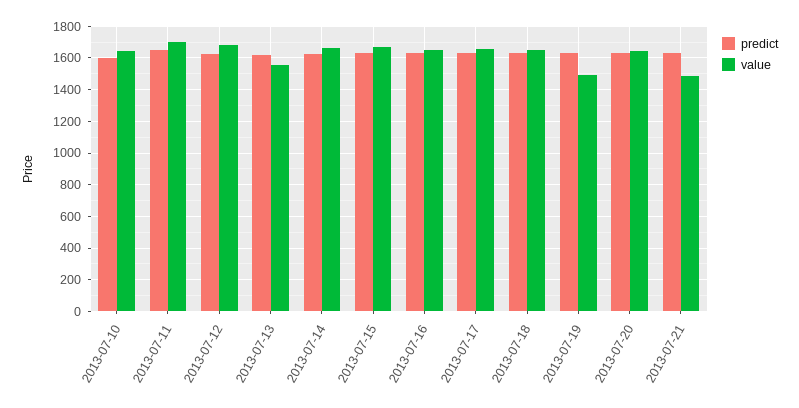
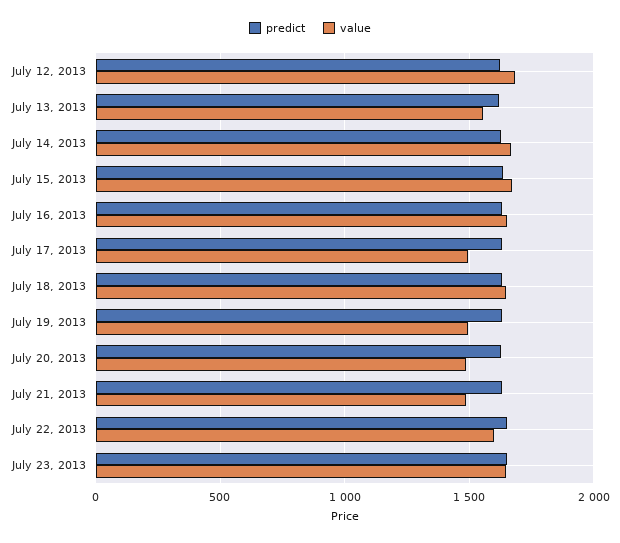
predict, 2013-07-10: 1600 -> none
value, 2013-07-10: 1650 -> none
predict, 2013-07-11: 1650 -> none
value, 2013-07-11: 1700 -> none
value, 2013-07-17: 1650 -> 1500
value, 2013-07-20: 1650 -> 1500
predict, July 22, 2013: none -> 1650
value, July 22, 2013: none -> 1600
predict, July 23, 2013: none -> 1650
value, July 23, 2013: none -> 1650

